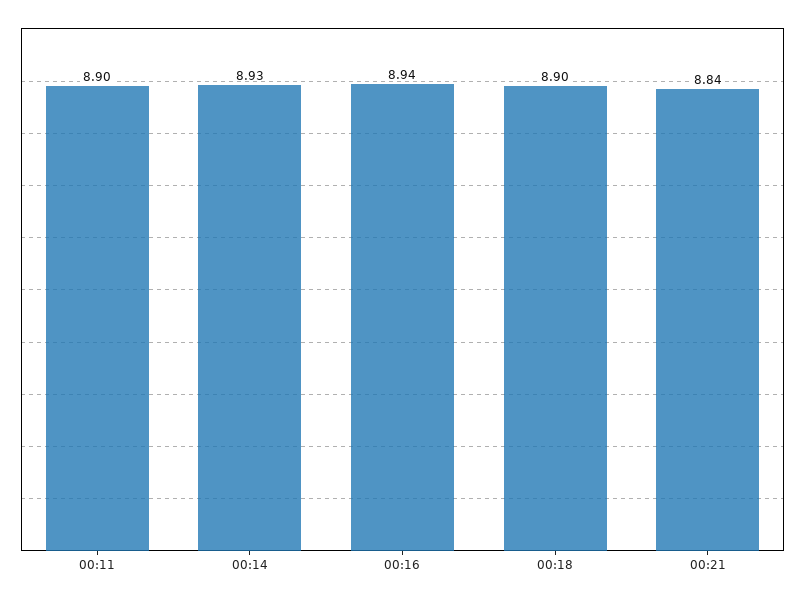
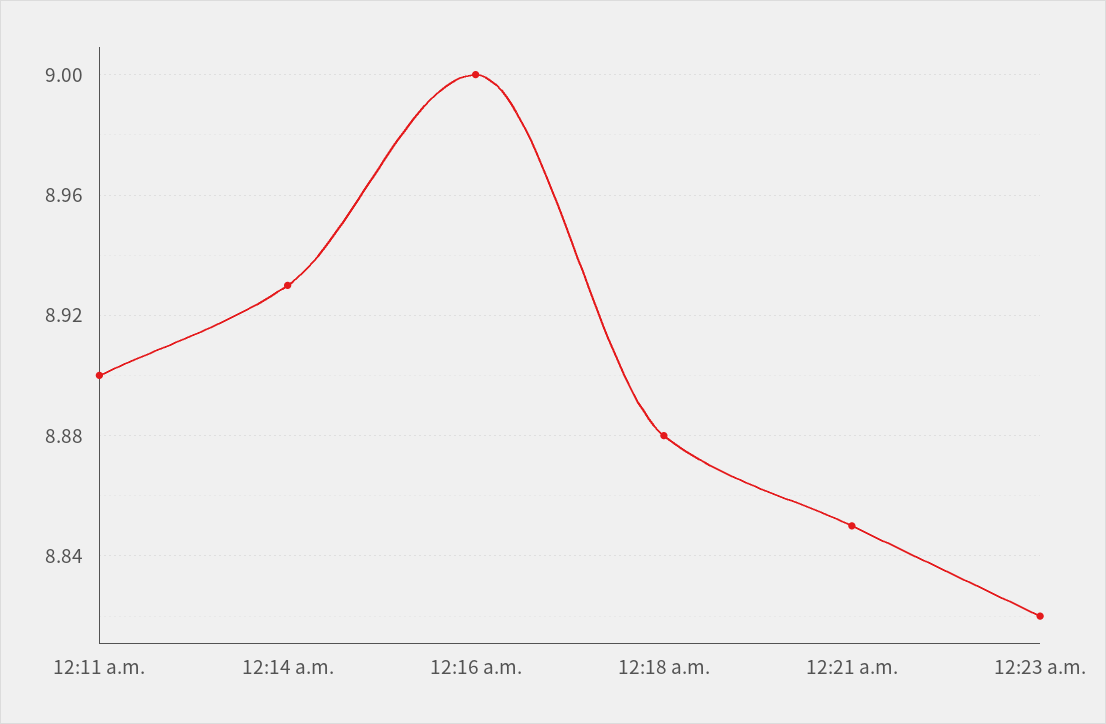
00:16: 8.94 -> 9
00:18: 8.9 -> 8.88
00:21: 8.84 -> 8.85
12:23 a.m.: none -> 8.82

